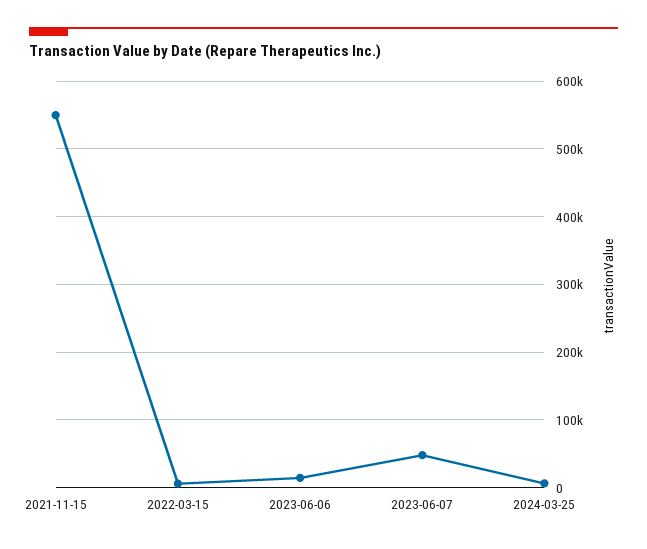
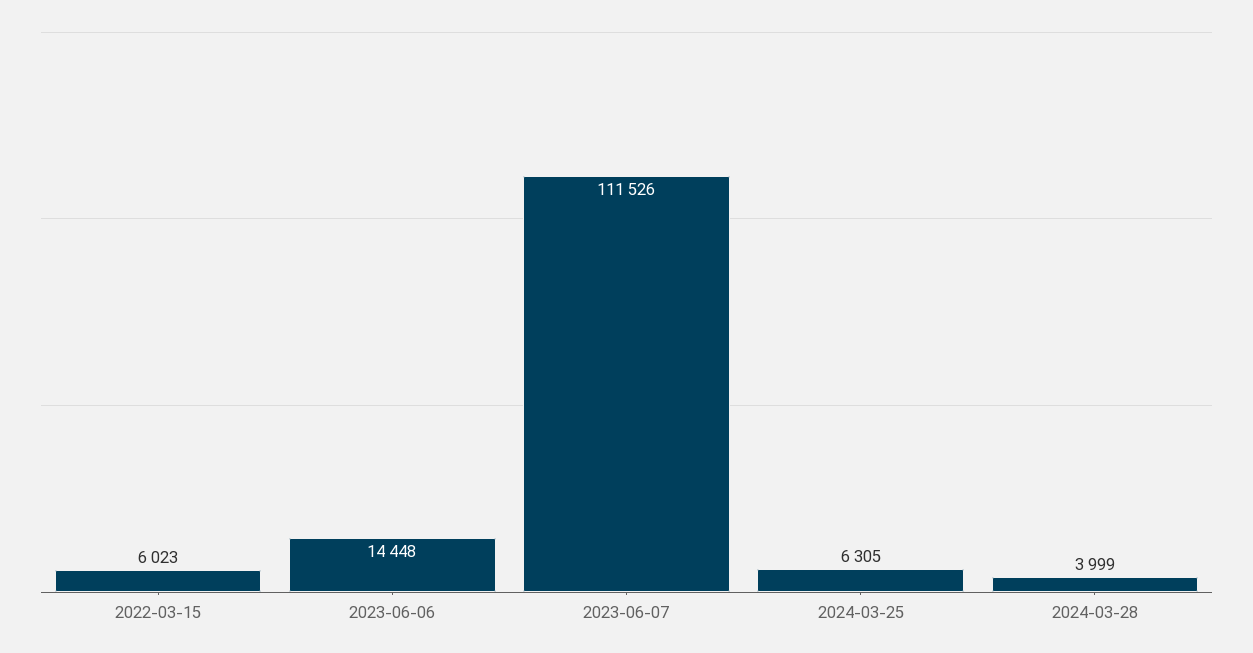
2021-11-15: 550000 -> none
2023-06-07: 50000 -> 111526
2024-03-28: none -> 3999

